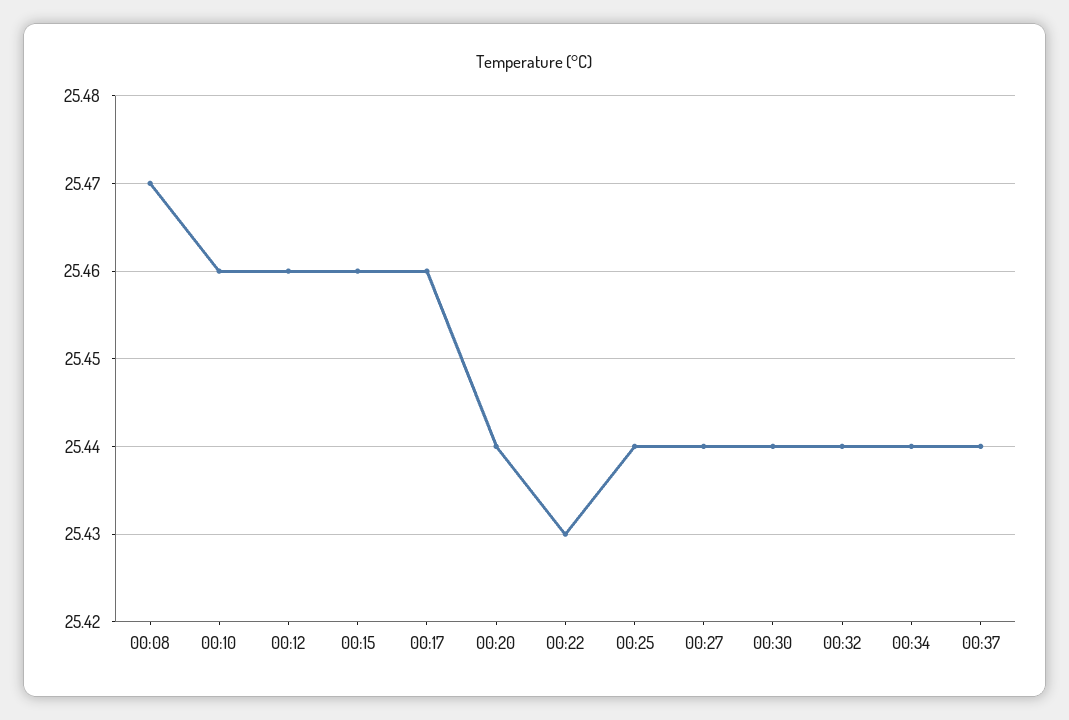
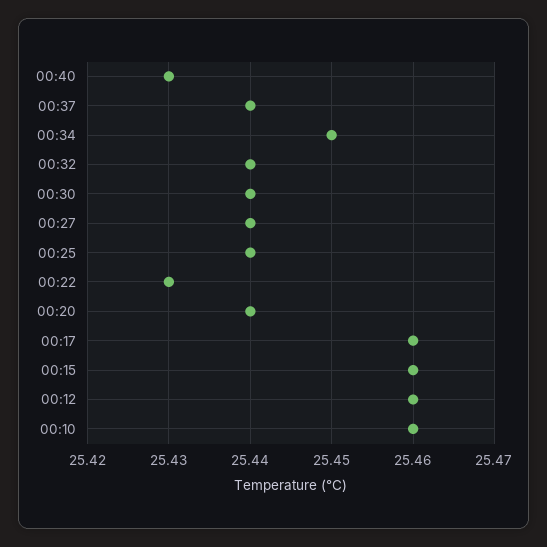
00:08: 25.47 -> none
00:34: 25.44 -> 25.45
00:40: none -> 25.43

